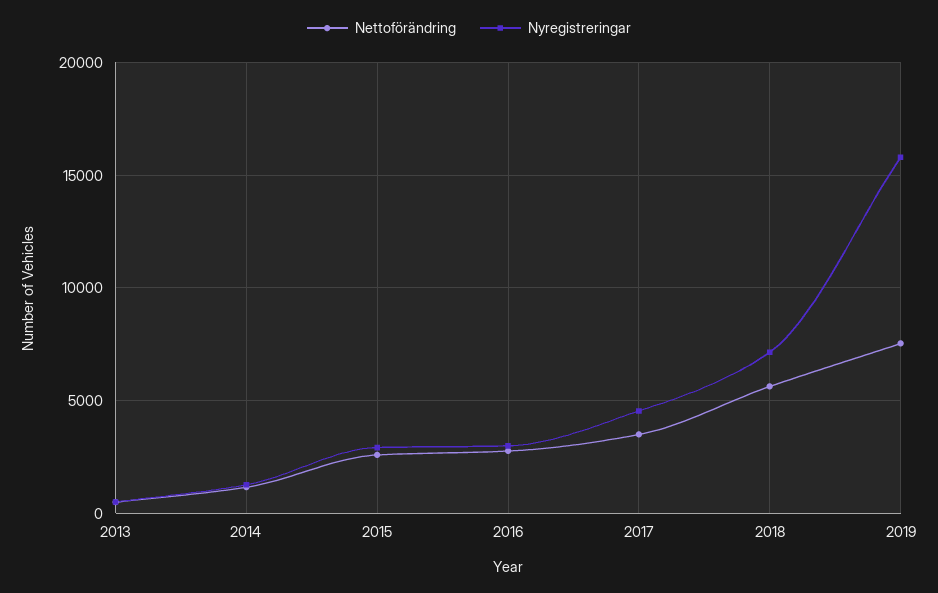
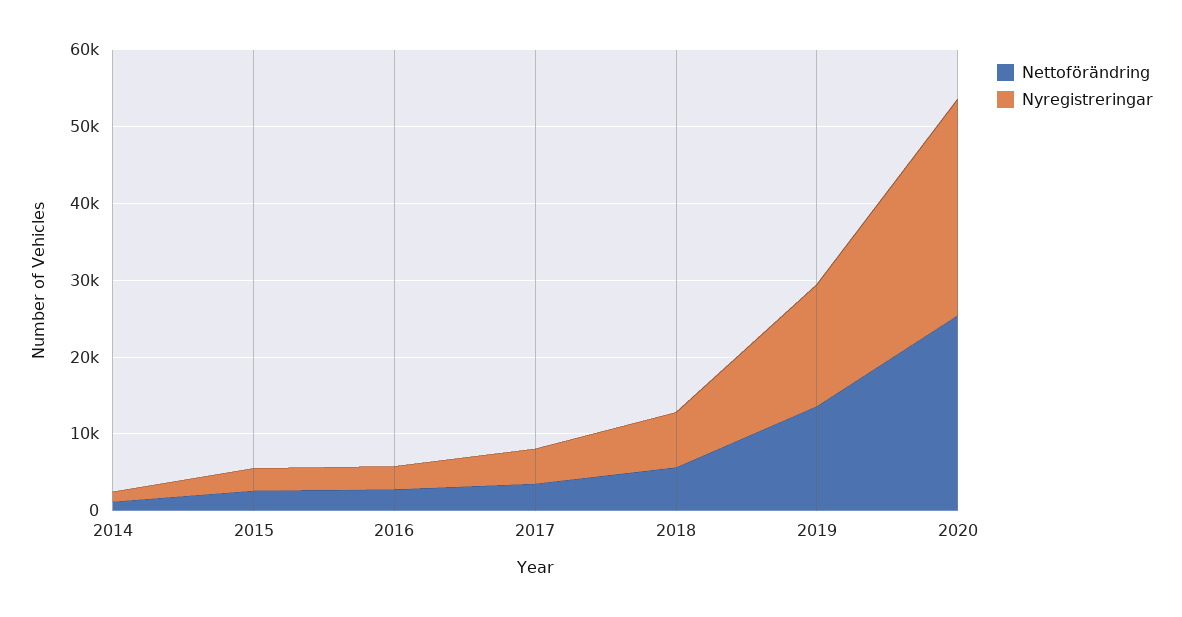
Nettoförändring, 2013: 500 -> none
Nyregistreringar, 2013: 500 -> none
Nettoförändring, 2019: 7500 -> 14000
Nettoförändring, 2020: none -> 26000
Nyregistreringar, 2020: none -> 28000

